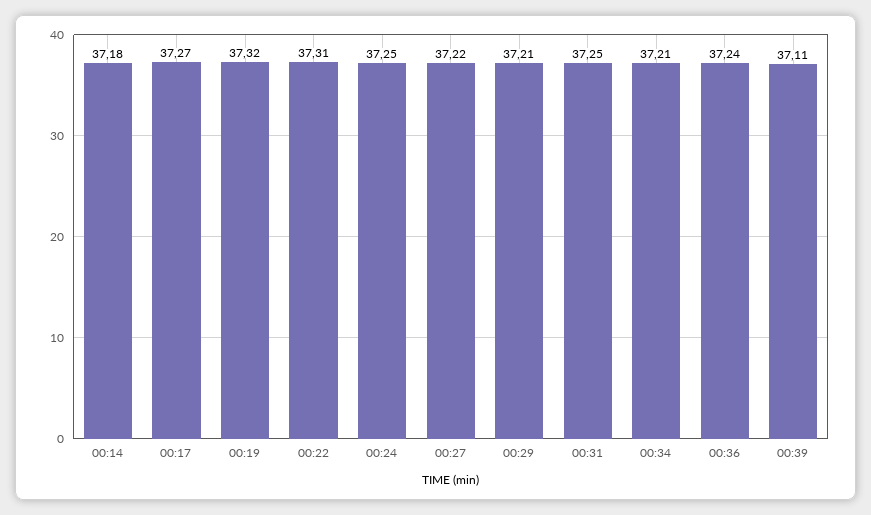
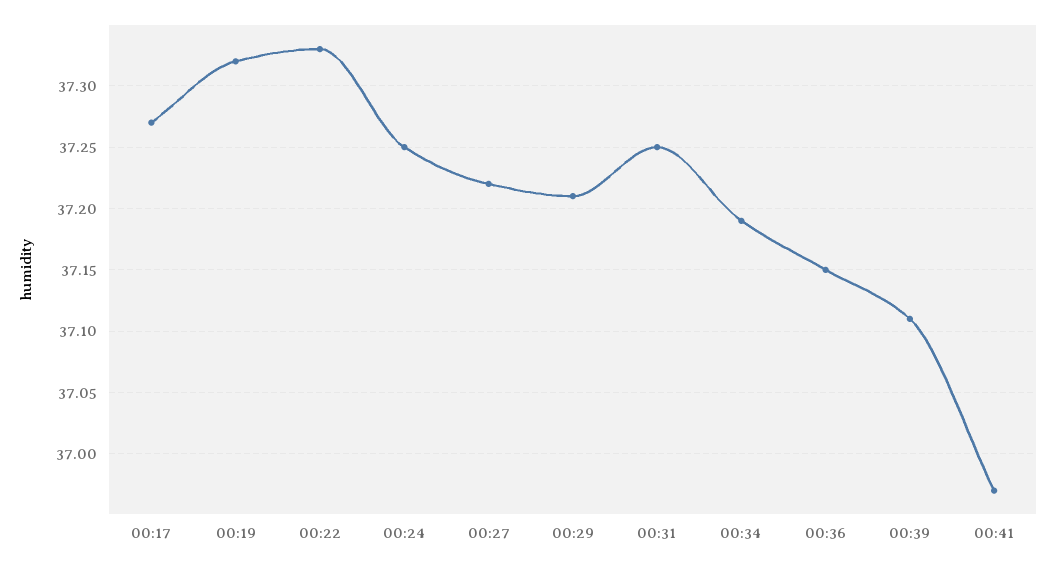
00:14: 37.18 -> none
00:22: 37.31 -> 37.33
00:34: 37.21 -> 37.19
00:36: 37.24 -> 37.15
00:41: none -> 36.97

